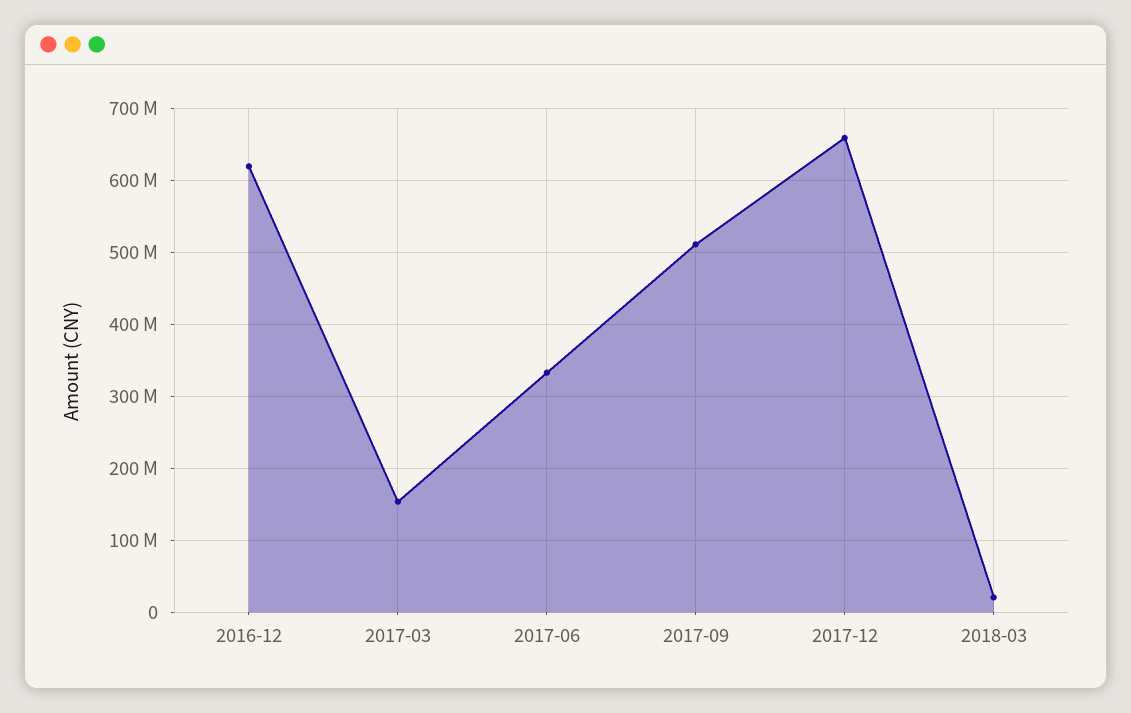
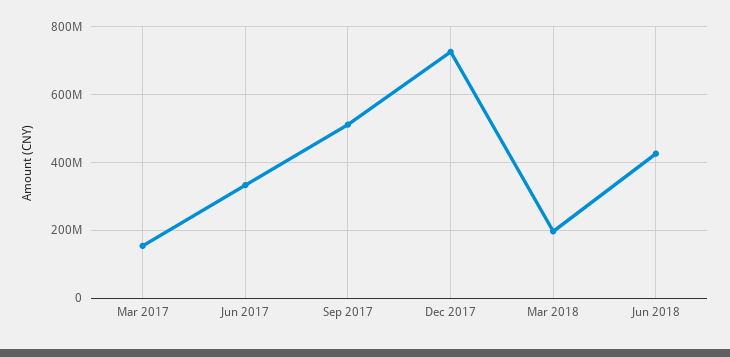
2016-12: 620000000 -> none
2017-12: 660000000 -> 720000000
2018-03: 20000000 -> 200000000
Jun 2018: none -> 420000000

